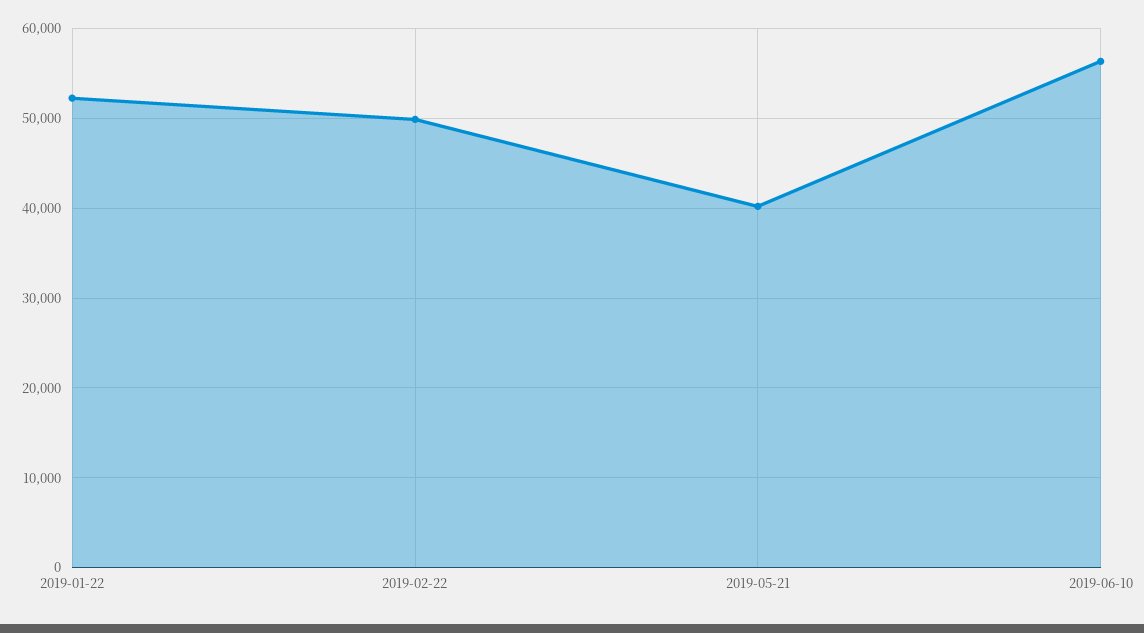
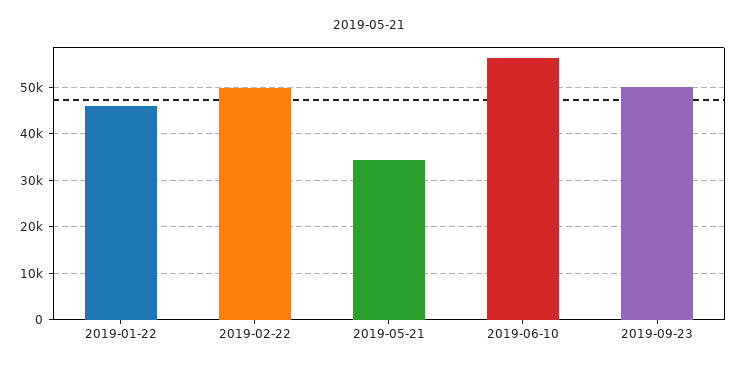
2019-01-22: 52000 -> 46000
2019-05-21: 40000 -> 34000
2019-09-23: none -> 50000

